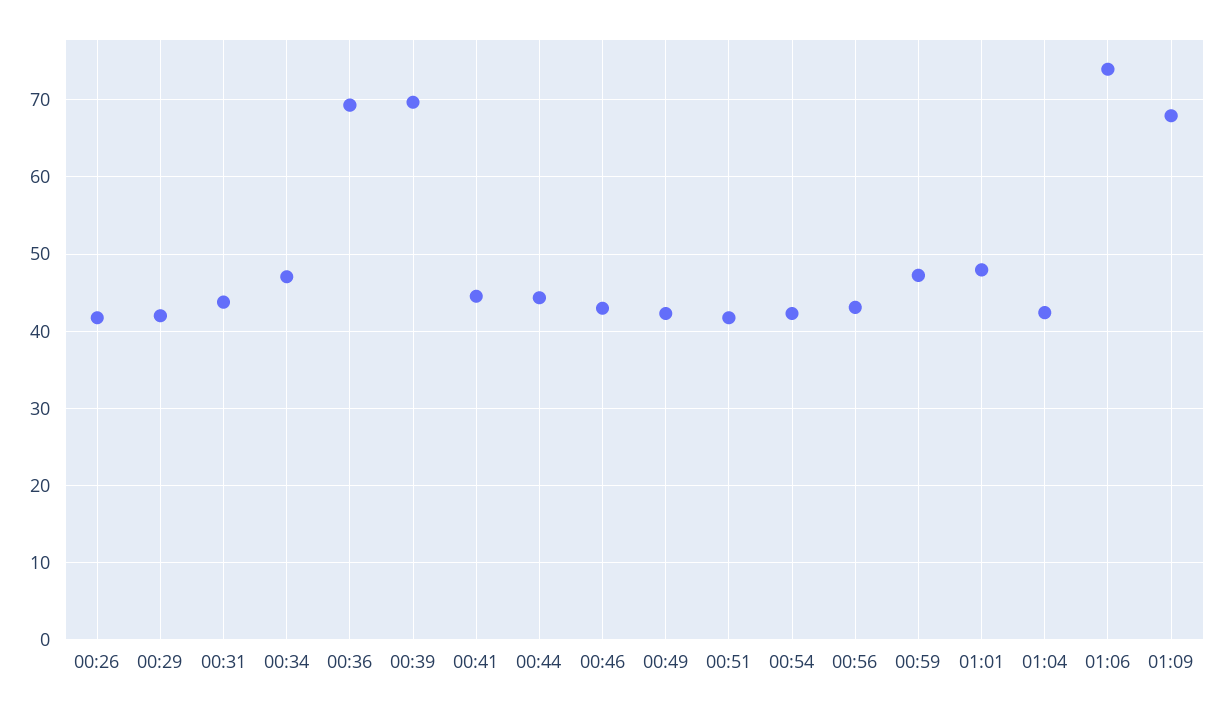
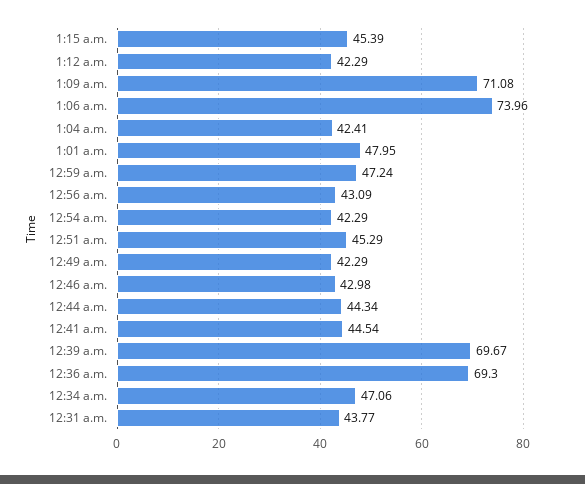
00:26: 42 -> none
00:29: 42 -> none
00:51: 42 -> 45.29
01:09: 68 -> 71.08
1:15 a.m.: none -> 45.39
1:12 a.m.: none -> 42.29

